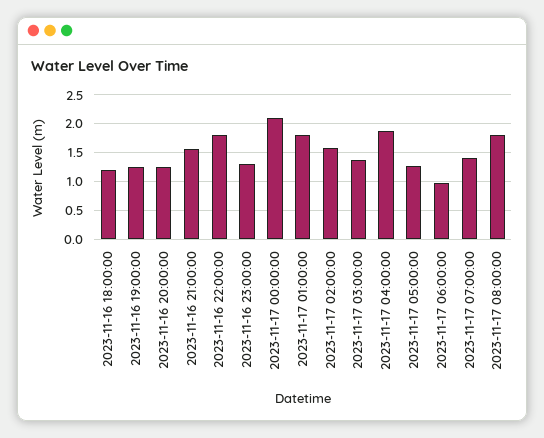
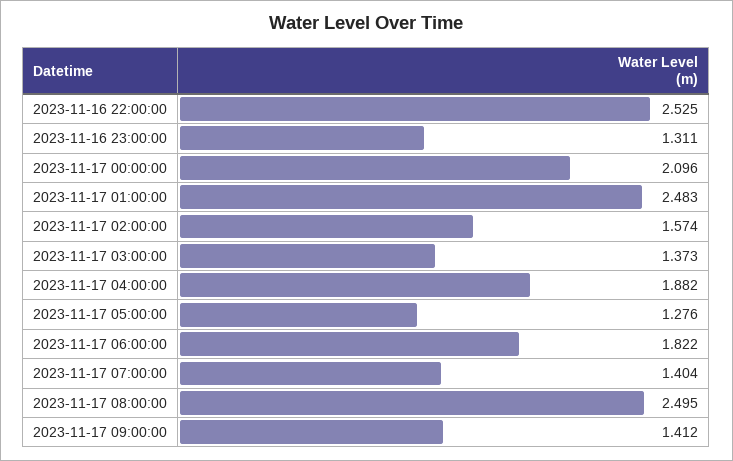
2023-11-16 18:00:00: 1.25 -> none
2023-11-16 19:00:00: 1.25 -> none
2023-11-16 20:00:00: 1.25 -> none
2023-11-16 21:00:00: 1.5 -> none
2023-11-16 22:00:00: 1.75 -> 2.525
2023-11-17 01:00:00: 1.75 -> 2.483
2023-11-17 06:00:00: 1 -> 1.822
2023-11-17 08:00:00: 1.75 -> 2.495
2023-11-17 09:00:00: none -> 1.412

